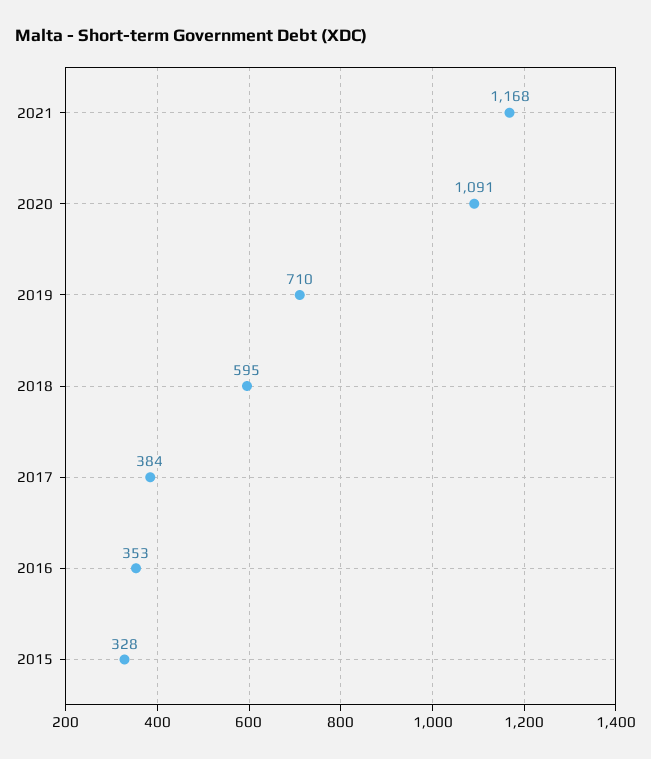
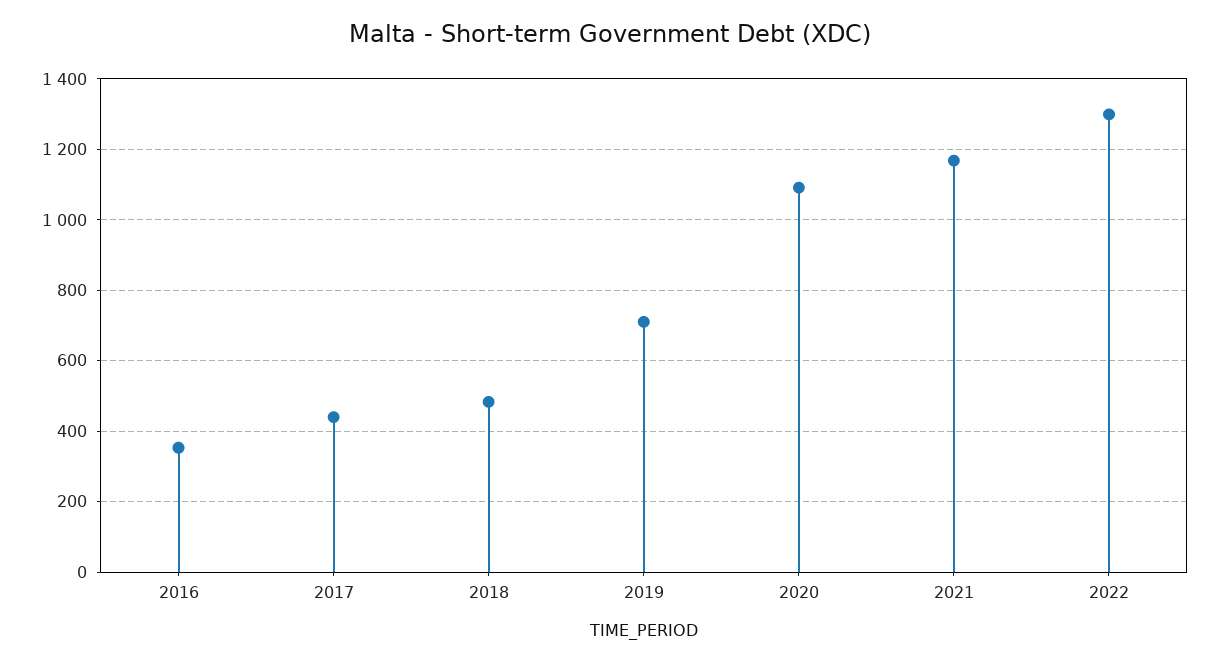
2018: 595 -> 480
2017: 384 -> 440
2015: 328 -> none
2022: none -> 1300

